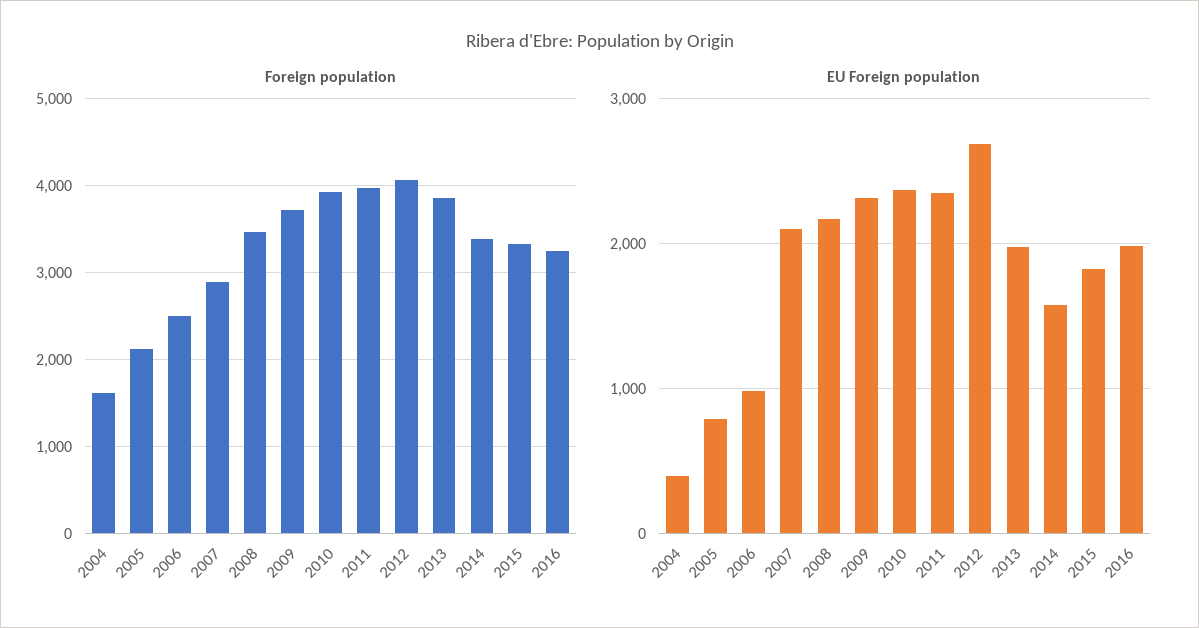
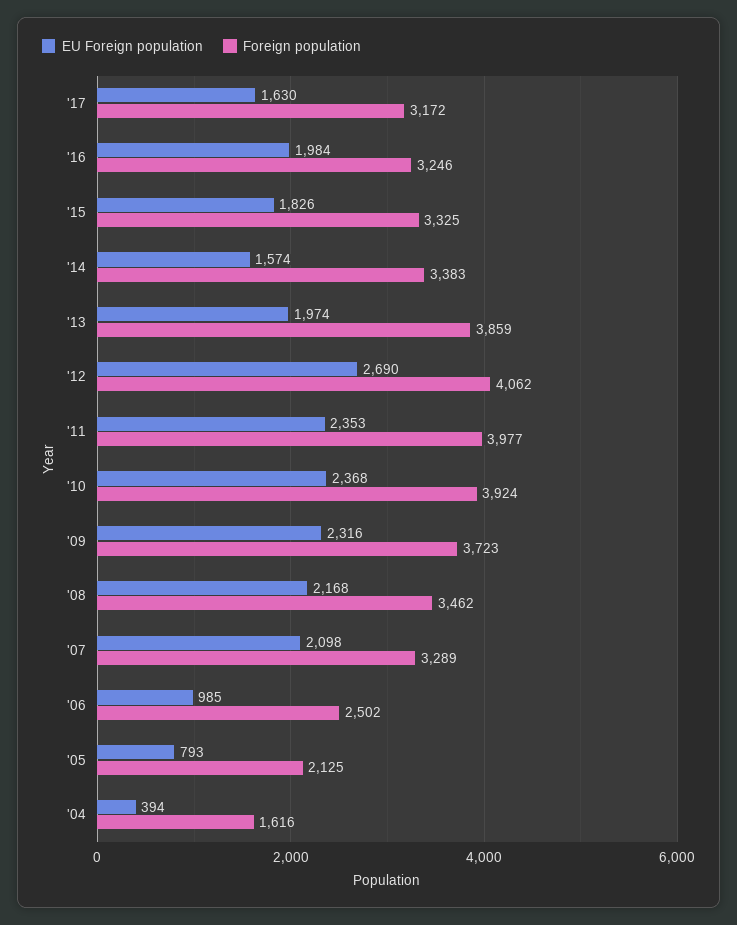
Foreign population, 2007: 2900 -> 3289
EU Foreign population, '17: none -> 1630
Foreign population, '17: none -> 3172

